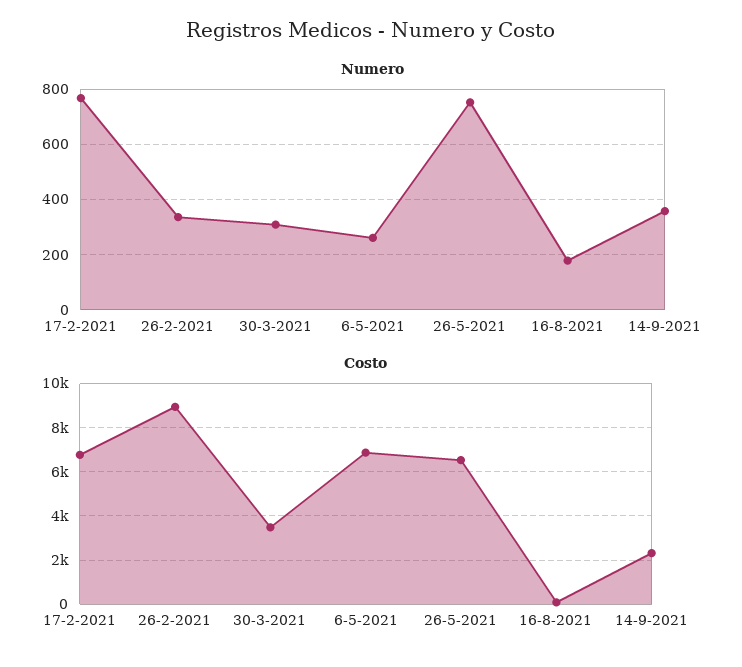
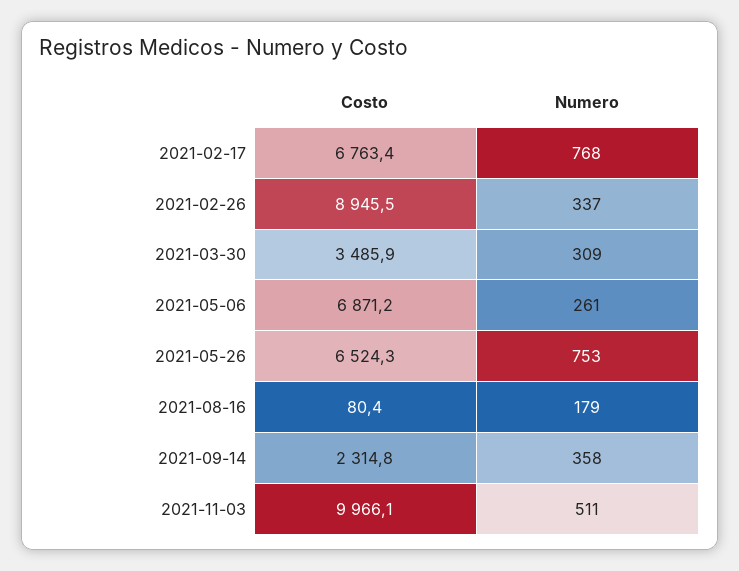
Costo, 2021-11-03: none -> 9966.1
Numero, 2021-11-03: none -> 511

